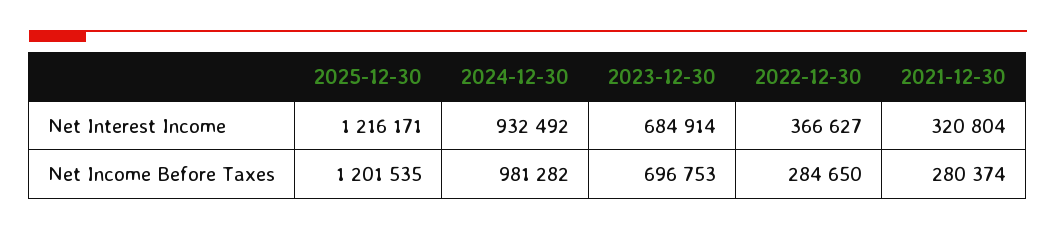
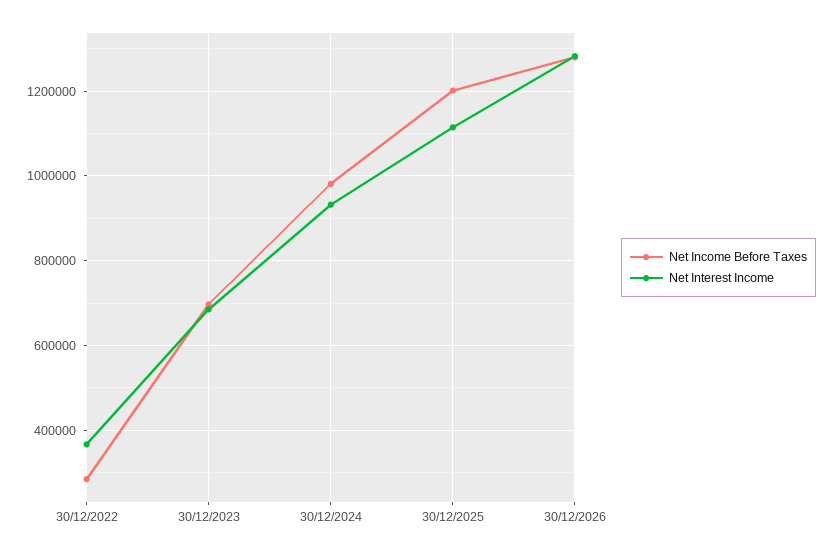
Net Interest Income, 2025-12-30: 1216171 -> 1120000
Net Interest Income, 2021-12-30: 320804 -> none
Net Income Before Taxes, 2021-12-30: 280374 -> none
Net Income Before Taxes, 30/12/2026: none -> 1280000
Net Interest Income, 30/12/2026: none -> 1280000

